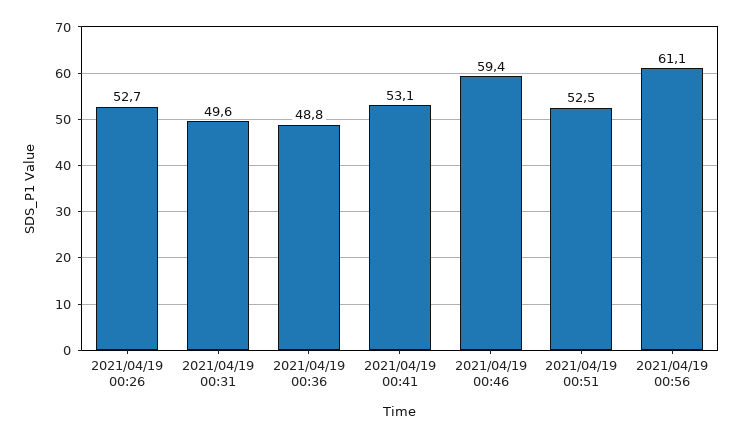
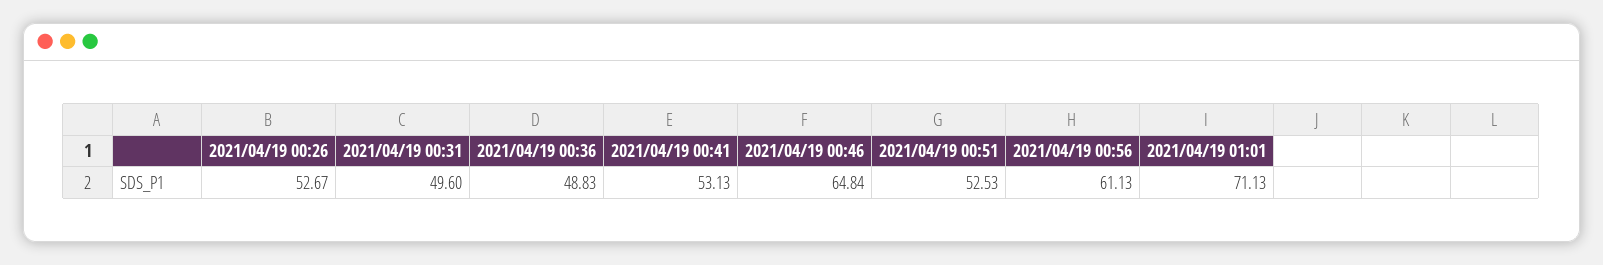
2021/04/19 00:46: 59.4 -> 64.84
2021/04/19 01:01: none -> 71.13

